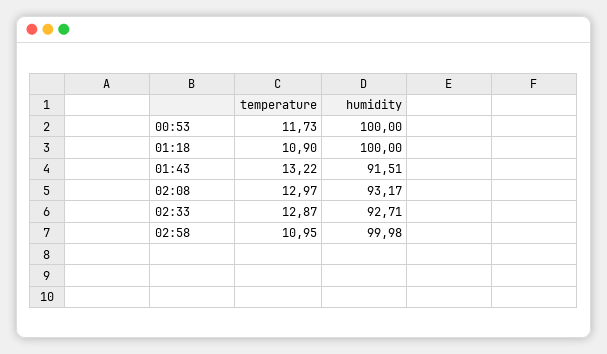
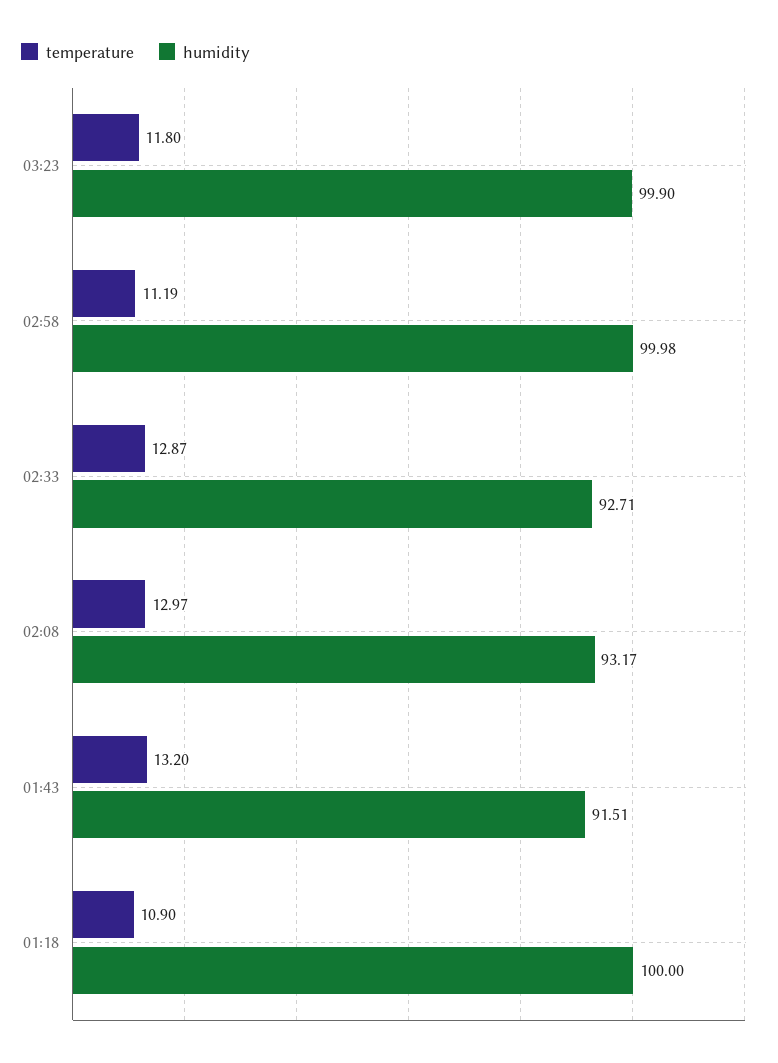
temperature, 00:53: 11.73 -> none
humidity, 00:53: 100 -> none
temperature, 01:43: 13.22 -> 13.2
temperature, 02:58: 10.95 -> 11.19
temperature, 03:23: none -> 11.8
humidity, 03:23: none -> 99.9

